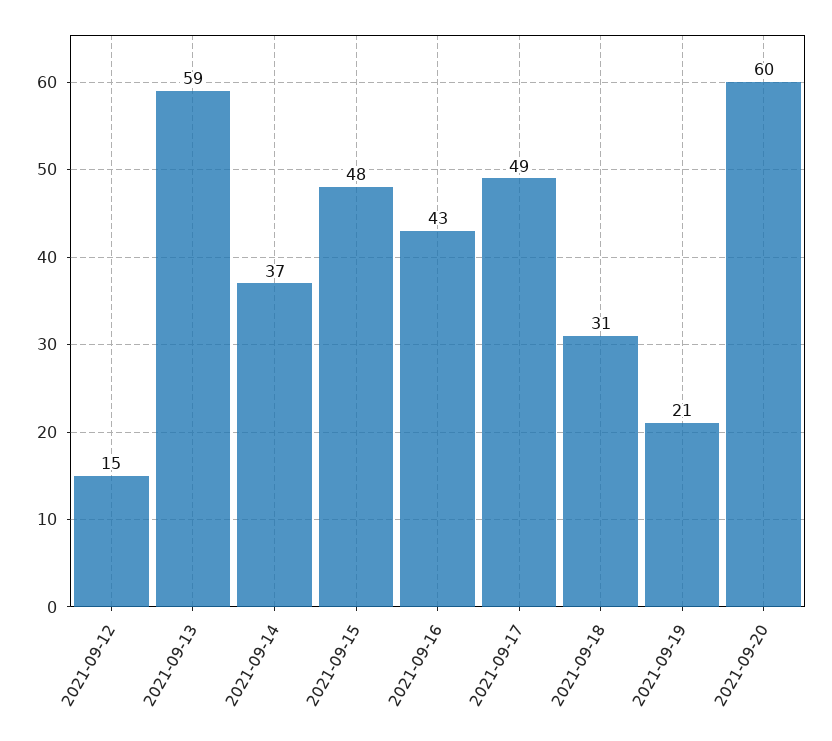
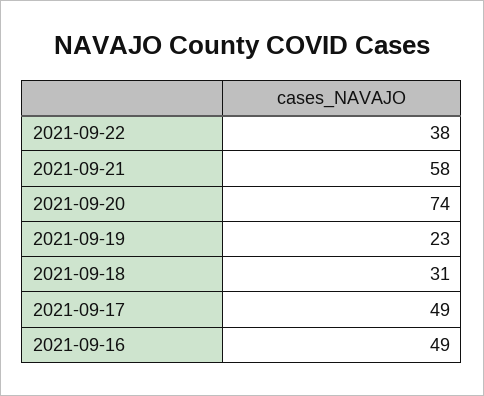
2021-09-12: 15 -> none
2021-09-13: 59 -> none
2021-09-14: 37 -> none
2021-09-15: 48 -> none
2021-09-16: 43 -> 49
2021-09-19: 21 -> 23
2021-09-20: 60 -> 74
2021-09-22: none -> 38
2021-09-21: none -> 58

